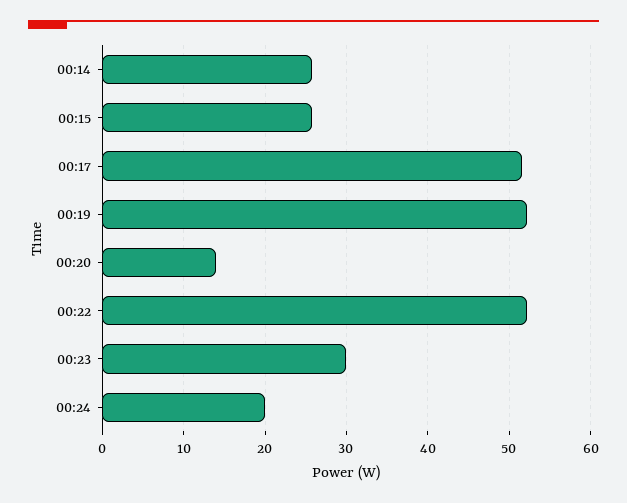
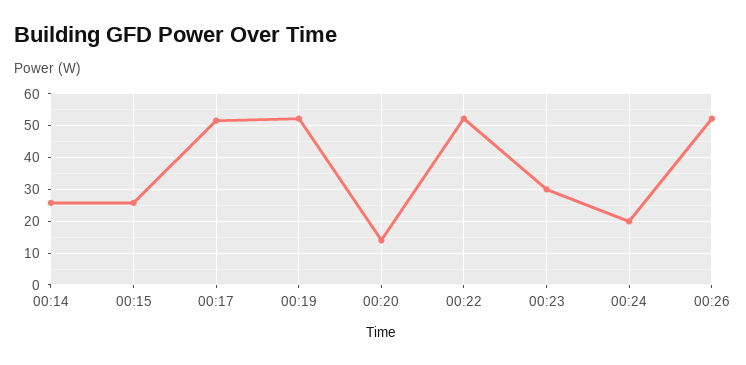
00:26: none -> 52

